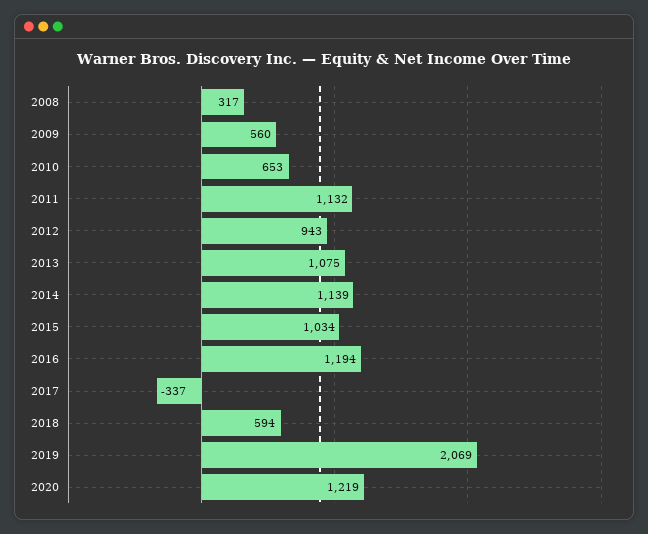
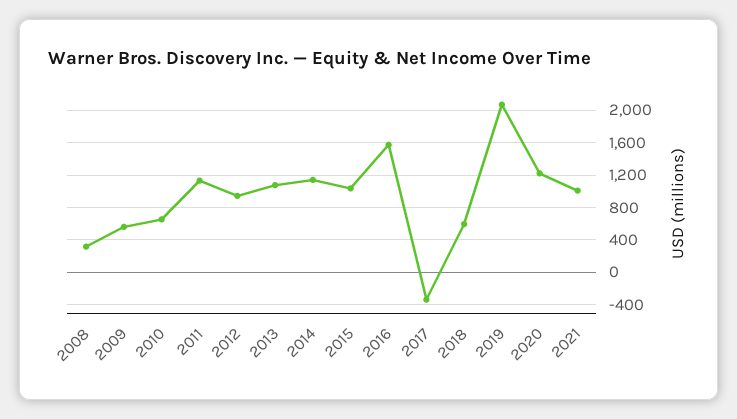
2016: 1194 -> 1600
2021: none -> 1000

